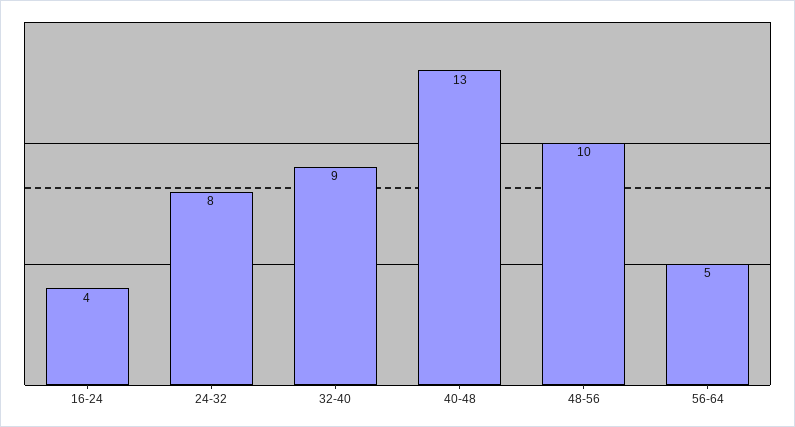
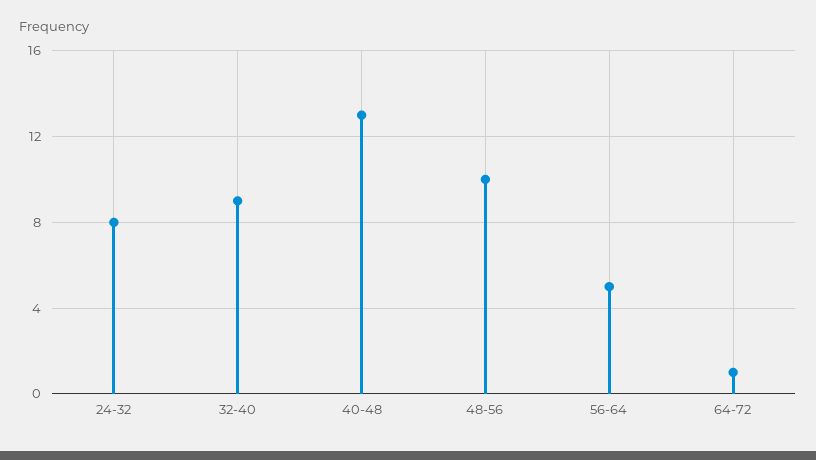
16-24: 4 -> none
64-72: none -> 1

